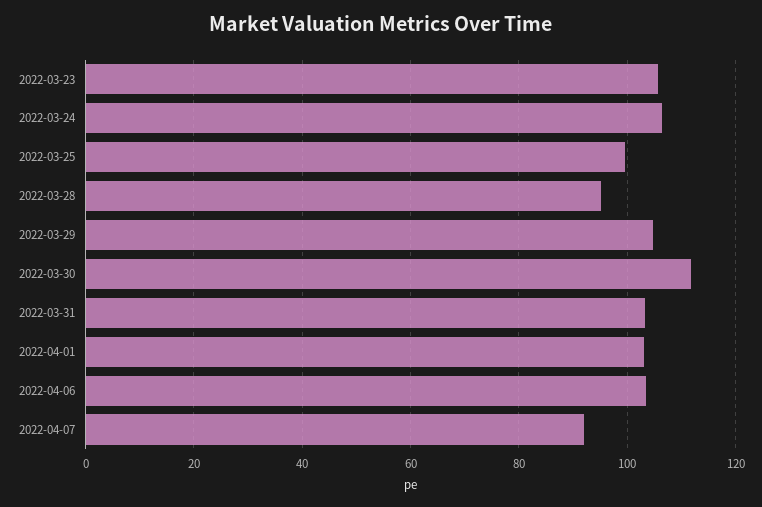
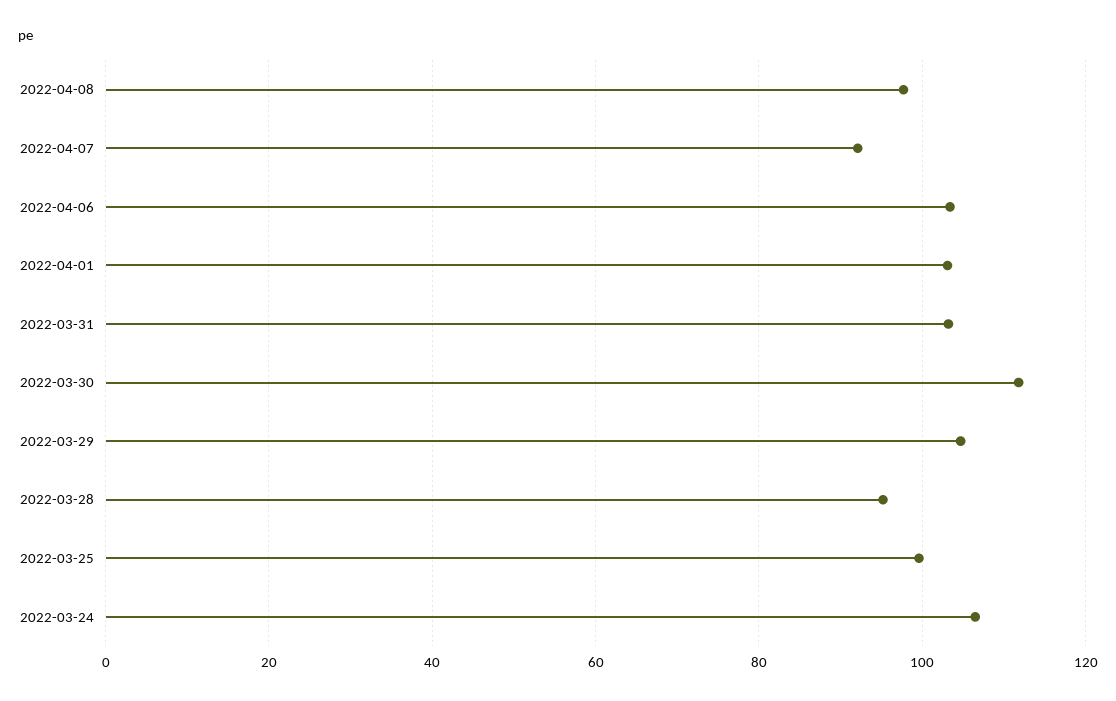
2022-03-23: 106 -> none
2022-04-08: none -> 98

